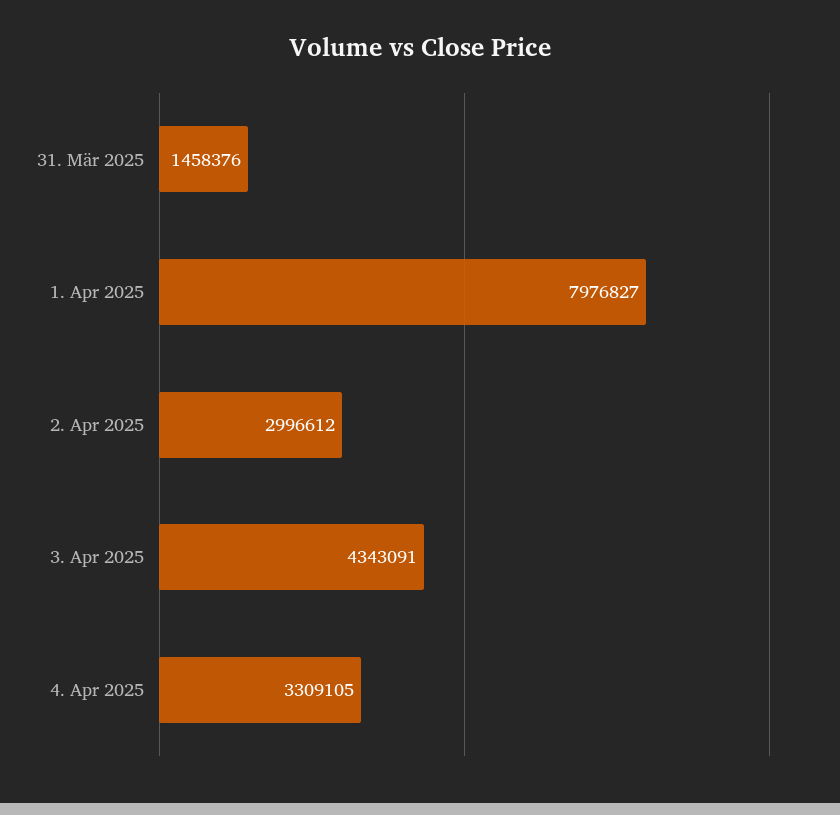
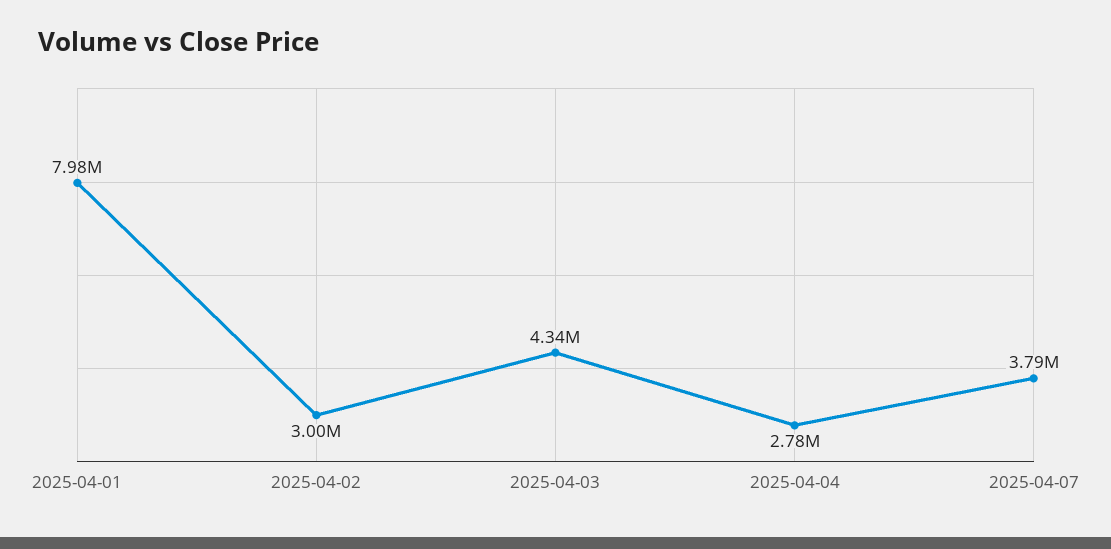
31. Mär 2025: 1458376 -> none
4. Apr 2025: 3309105 -> 2780000
2025-04-07: none -> 3790000

